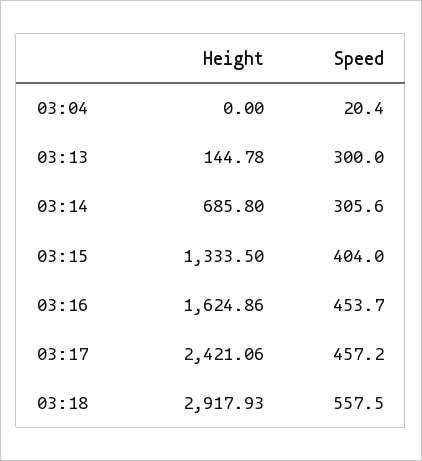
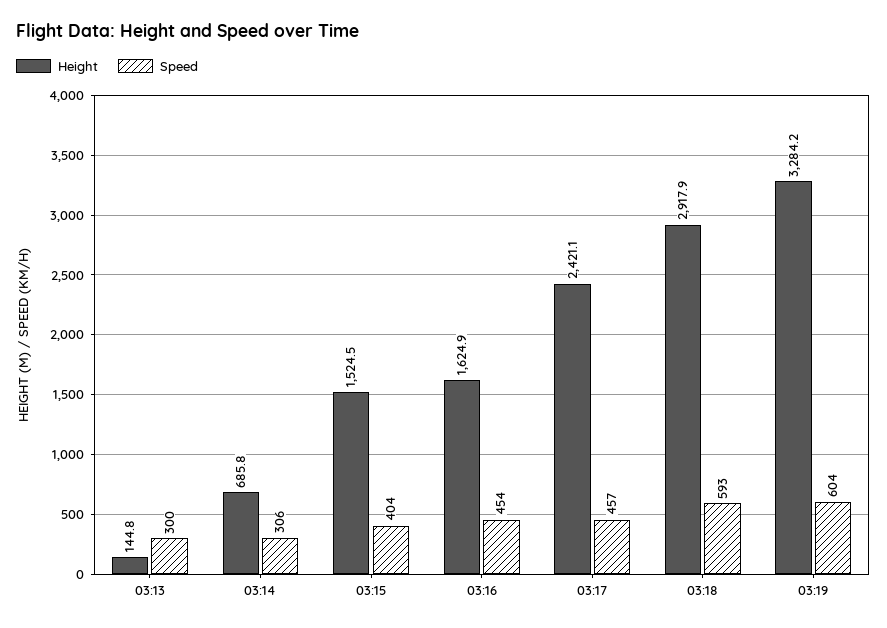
Height, 03:04: 0 -> none
Speed, 03:04: 20.4 -> none
Height, 03:15: 1333.5 -> 1524.5
Speed, 03:18: 557.5 -> 593
Height, 03:19: none -> 3284.2
Speed, 03:19: none -> 604

